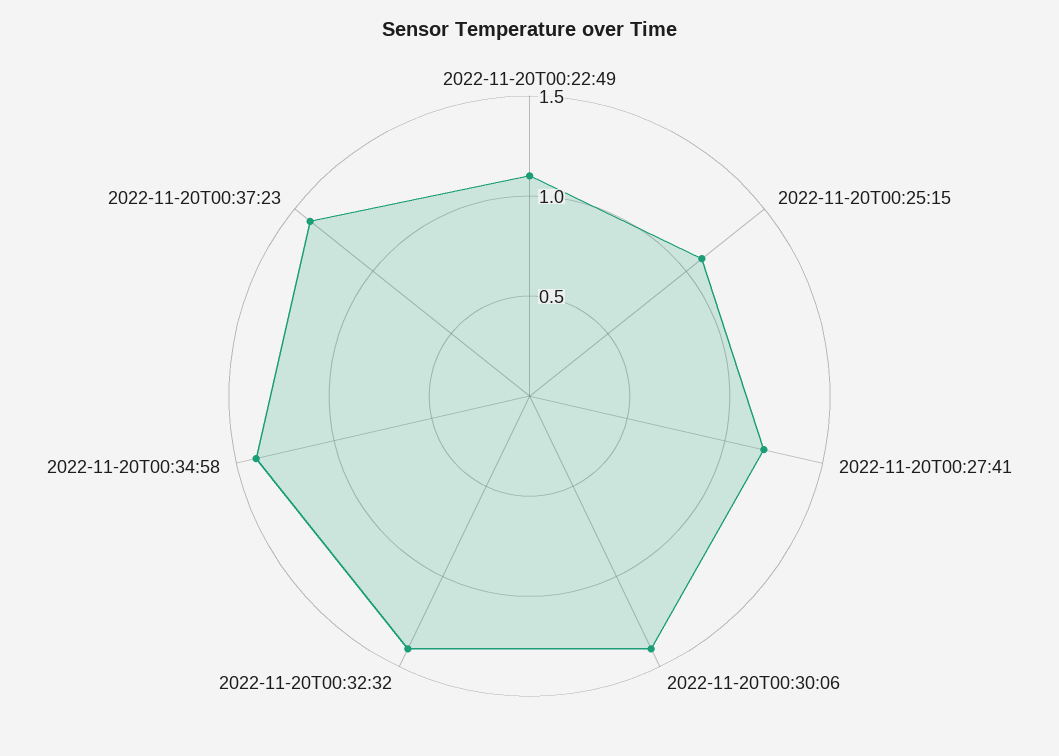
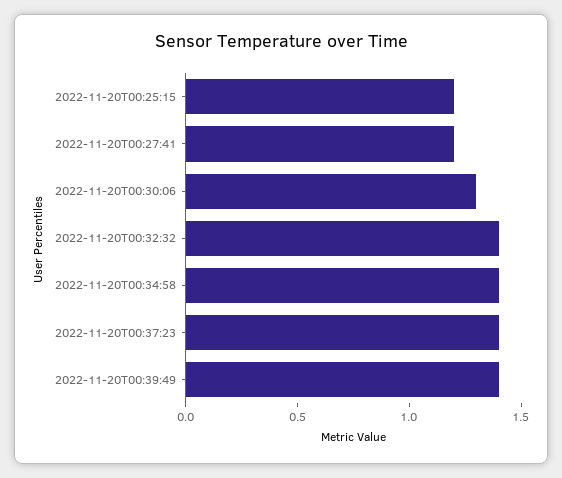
2022-11-20T00:22:49: 1.1 -> none
2022-11-20T00:25:15: 1.1 -> 1.2
2022-11-20T00:30:06: 1.4 -> 1.3
2022-11-20T00:39:49: none -> 1.4

